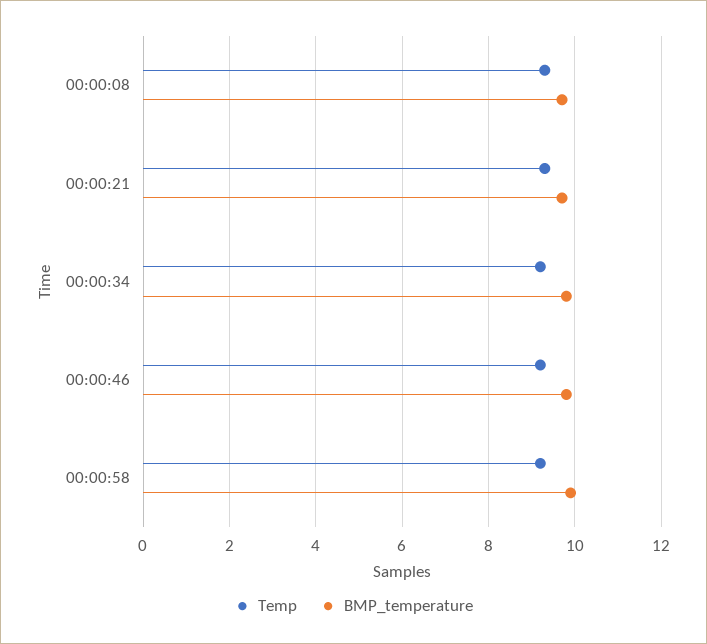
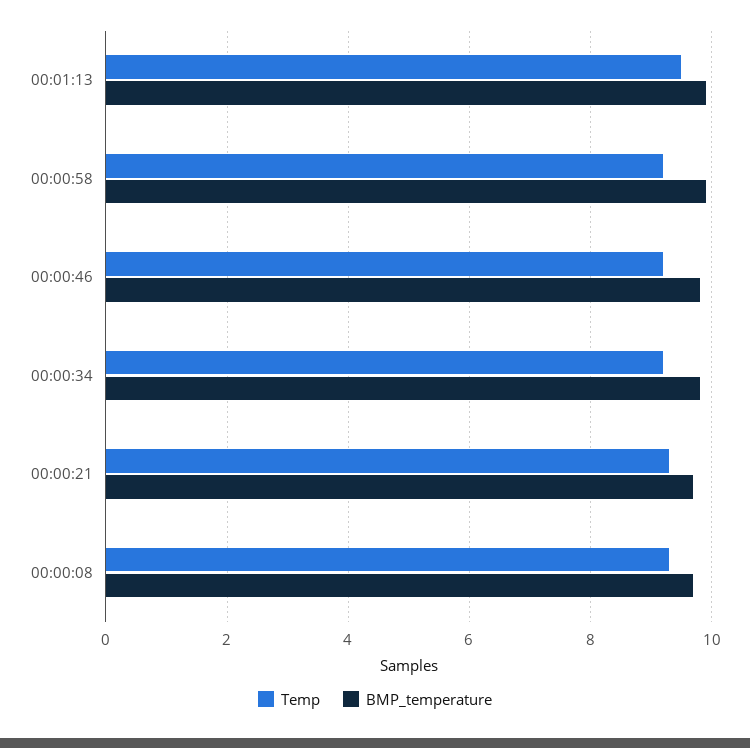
Temp, 00:01:13: none -> 9.5
BMP_temperature, 00:01:13: none -> 10

